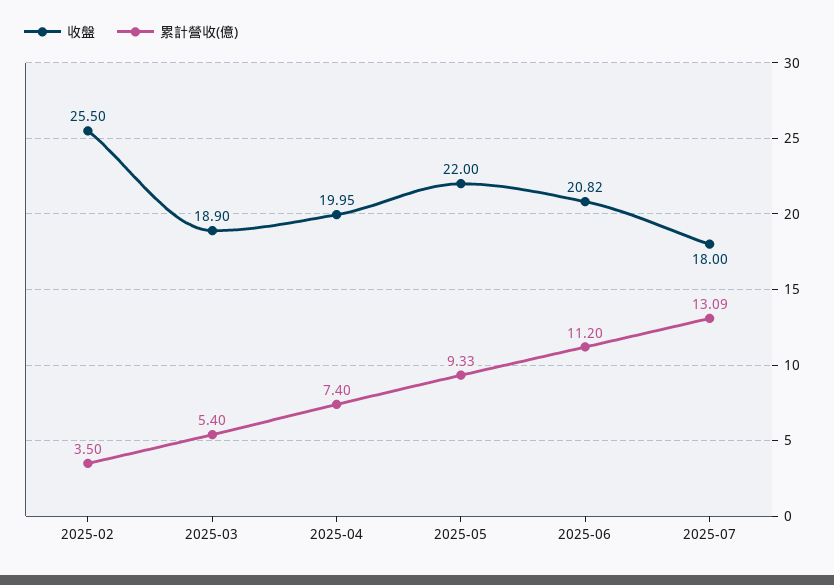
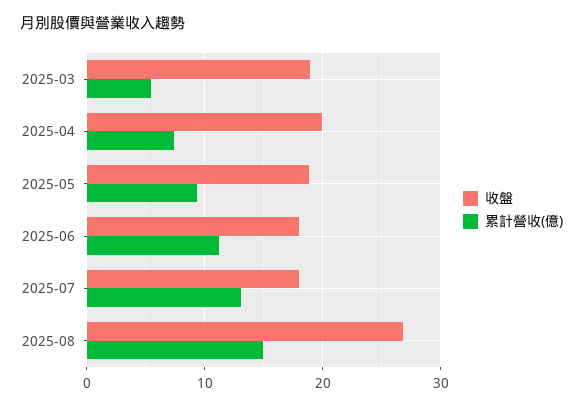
收盤, 2025-02: 25.5 -> none
累計營收(億), 2025-02: 3.5 -> none
收盤, 2025-05: 22 -> 19
收盤, 2025-06: 20.82 -> 18
收盤, 2025-08: none -> 27
累計營收(億), 2025-08: none -> 15

